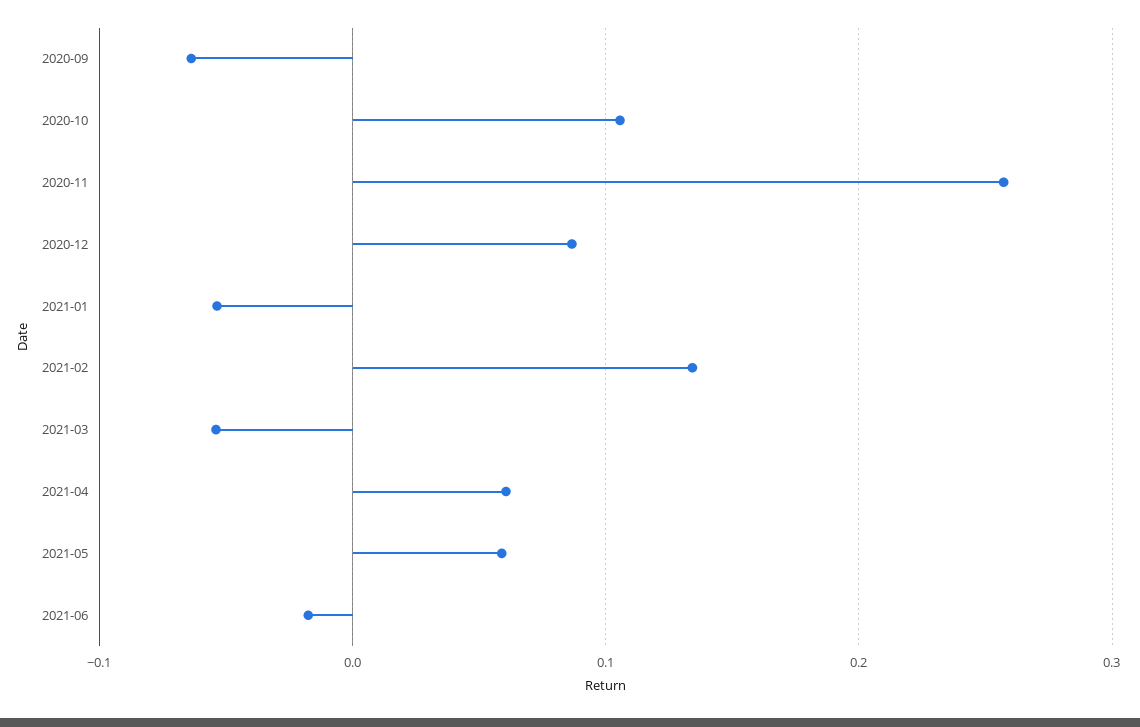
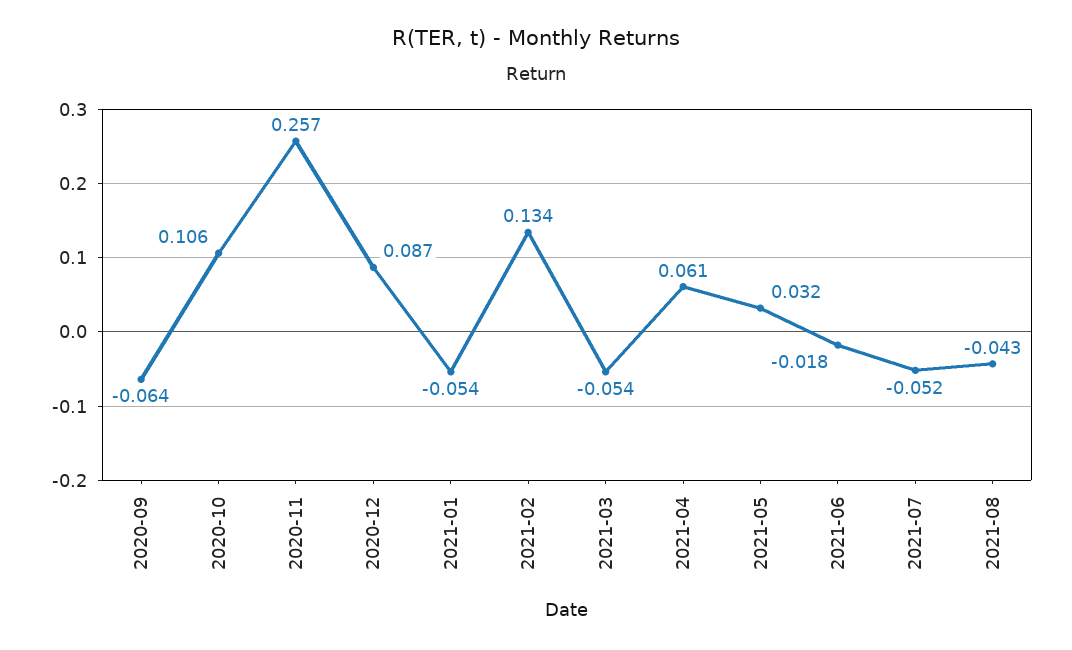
2021-05: 0.06 -> 0.032
2021-07: none -> -0.052
2021-08: none -> -0.043

